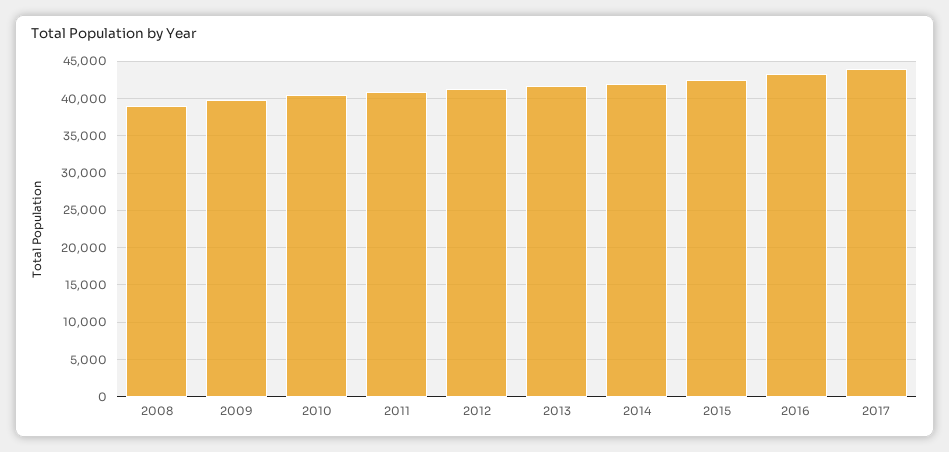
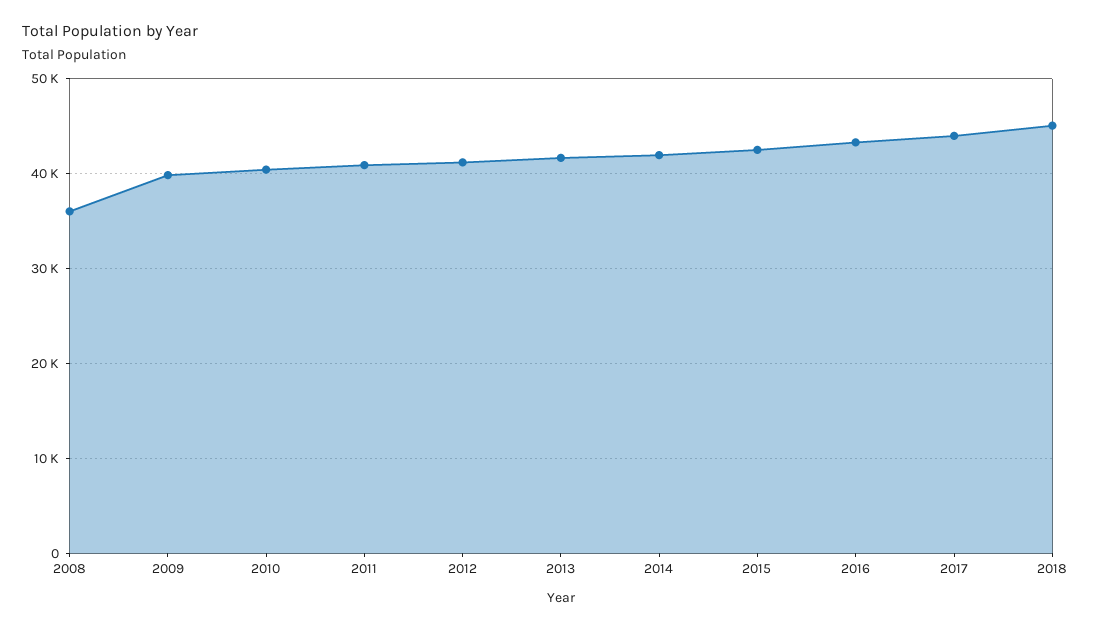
2008: 39000 -> 36000
2018: none -> 45000

